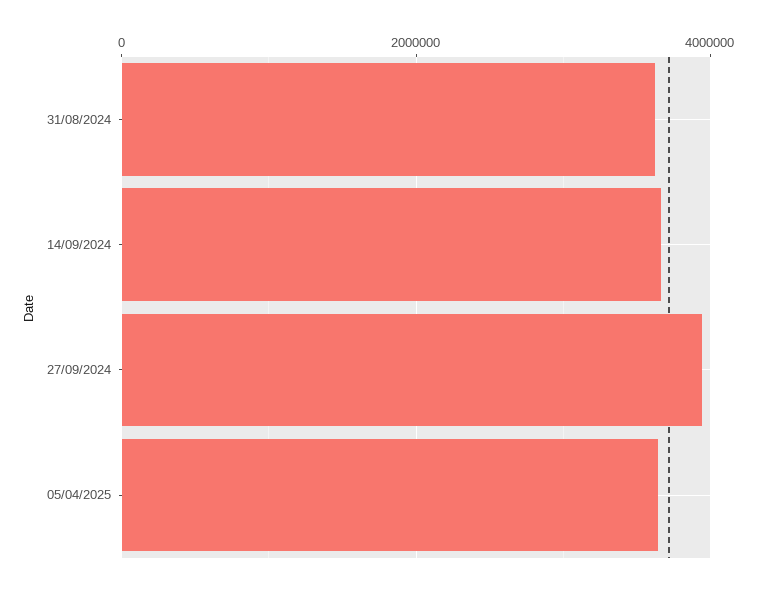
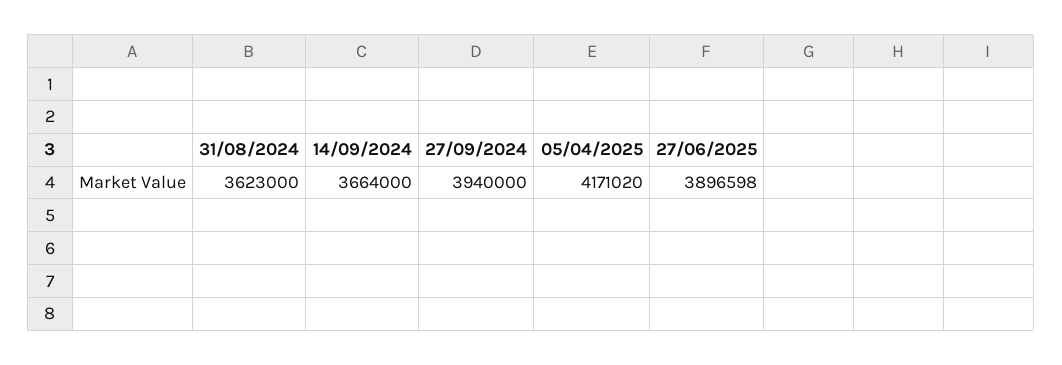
05/04/2025: 3600000 -> 4171020
27/06/2025: none -> 3896598

